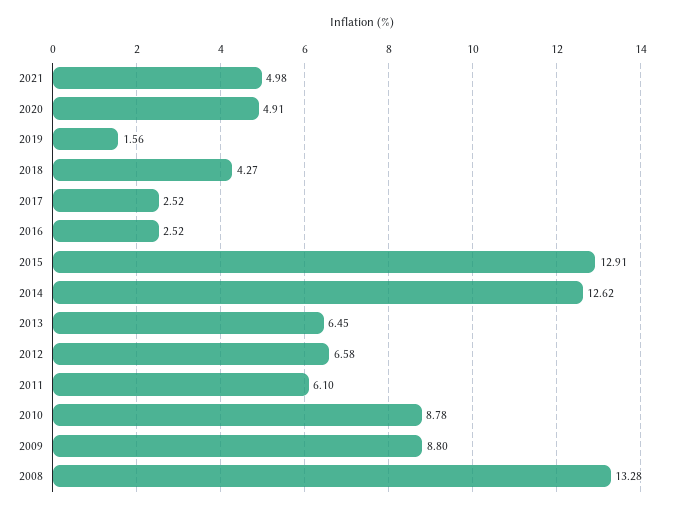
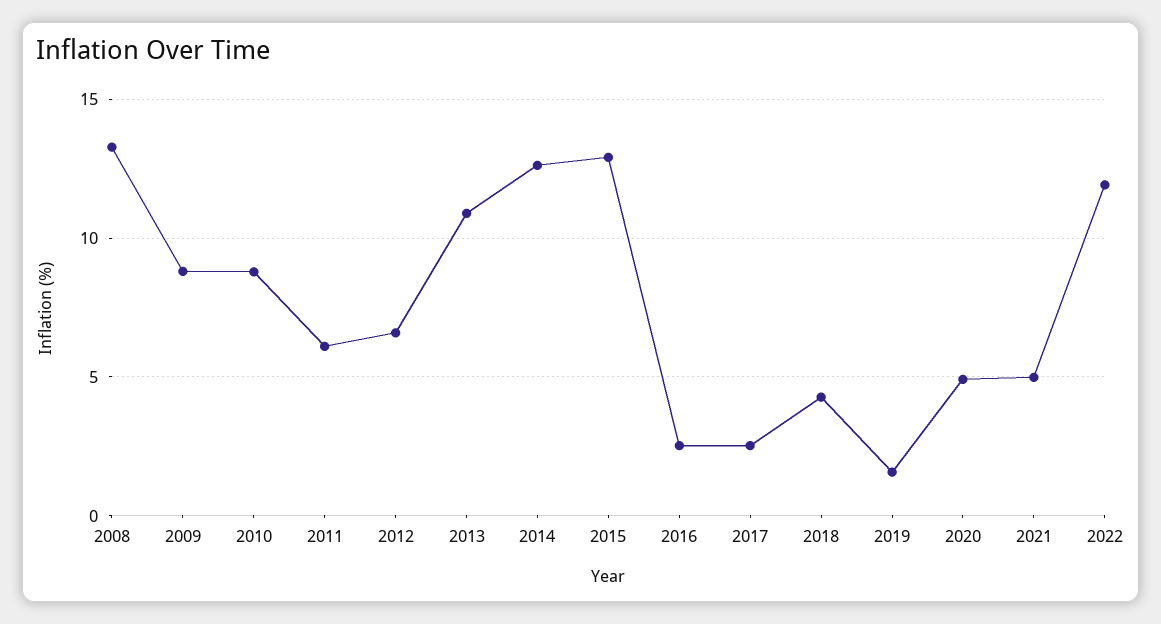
2013: 6.45 -> 11
2022: none -> 12

